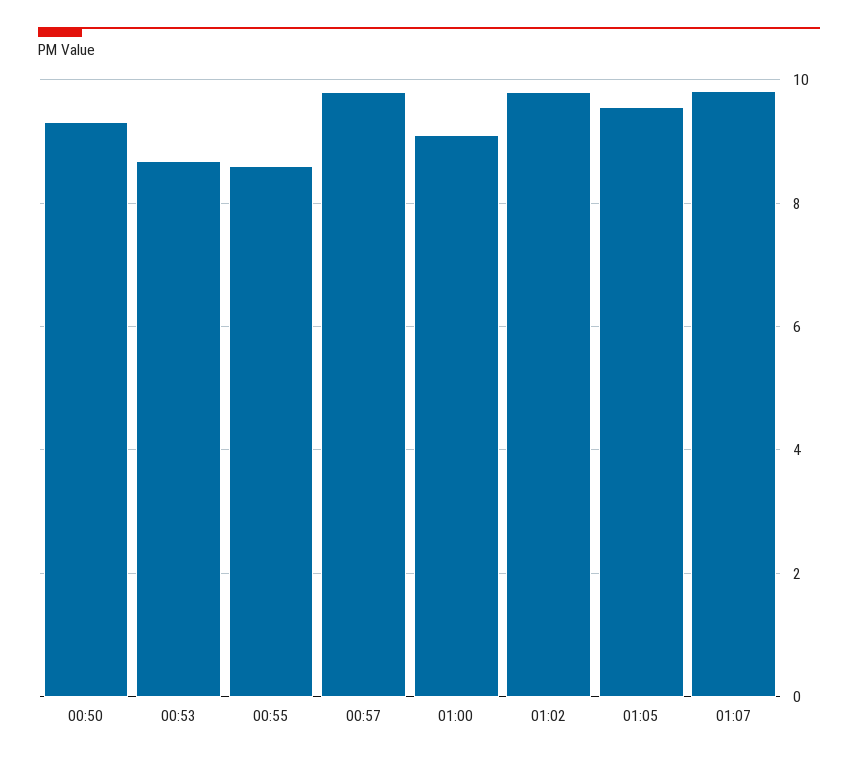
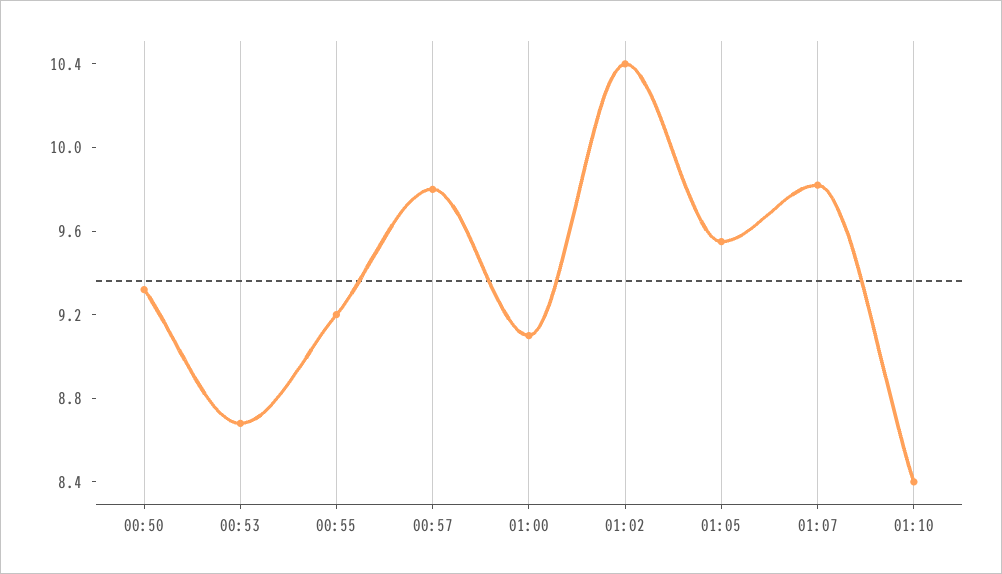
00:55: 8.6 -> 9.2
01:02: 9.8 -> 10.4
01:10: none -> 8.4

